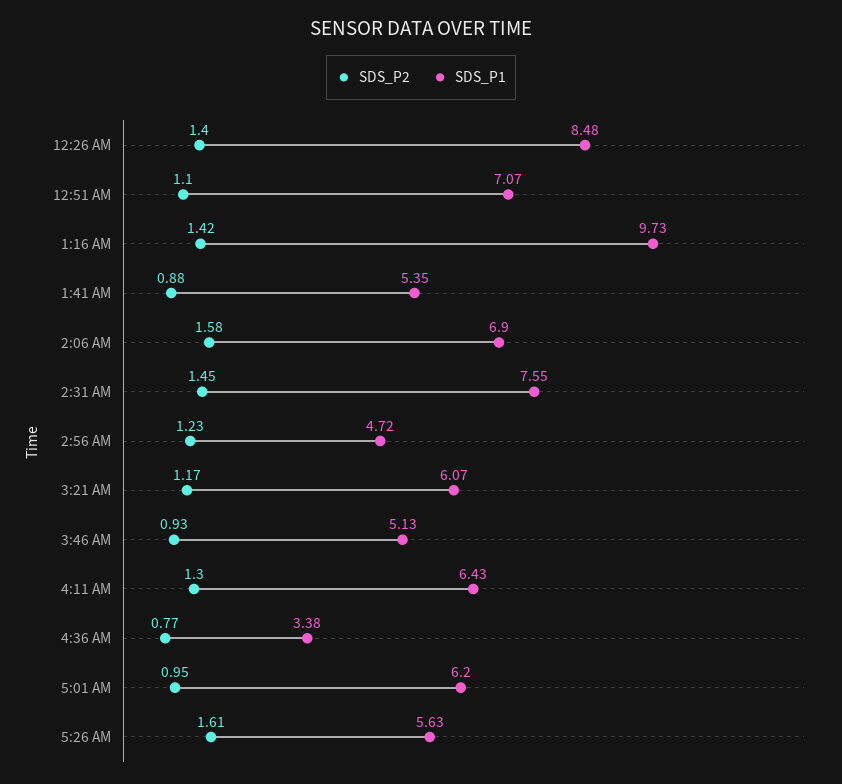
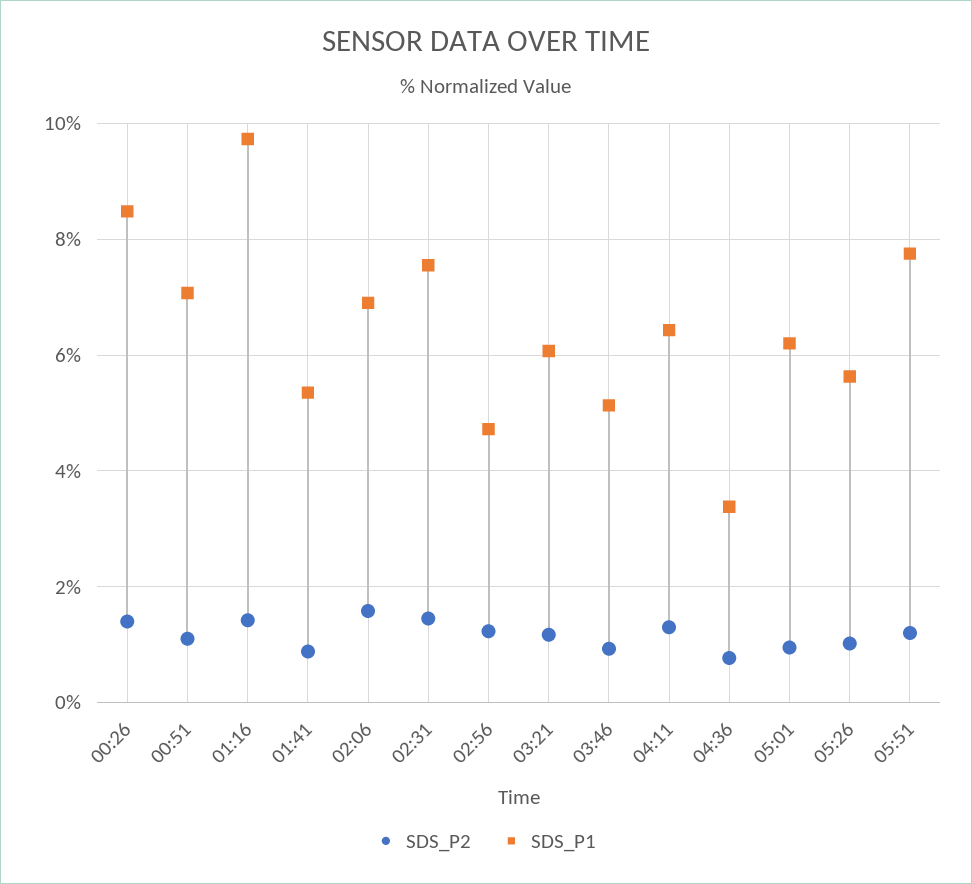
SDS_P2, 5:26 AM: 1.61 -> 1
SDS_P2, 05:51: none -> 1.2
SDS_P1, 05:51: none -> 7.8

